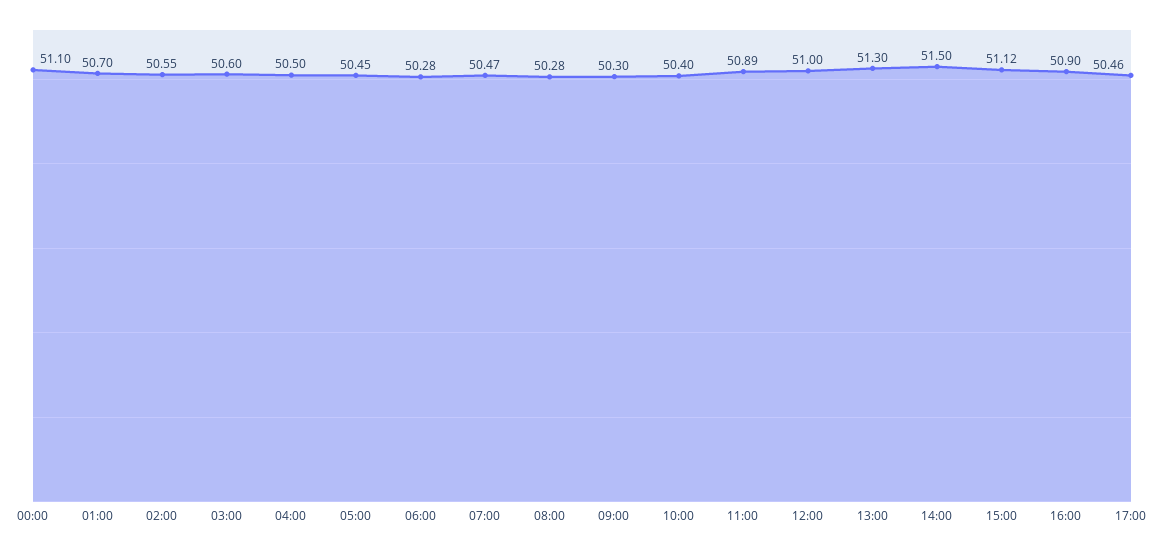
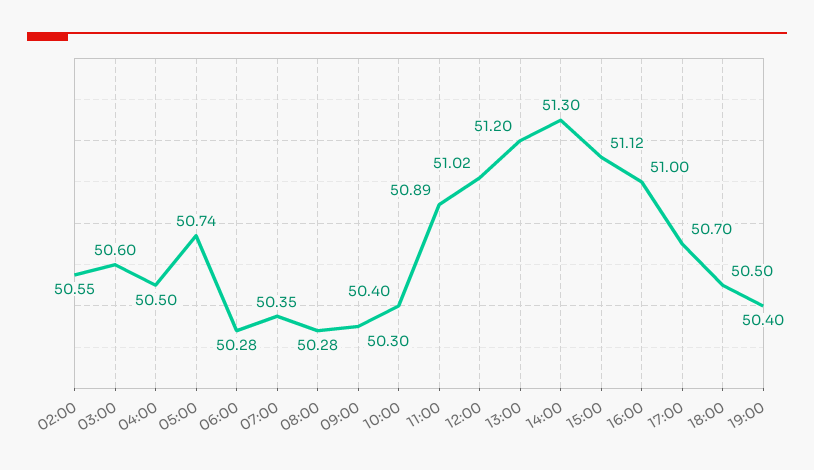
00:00: 51.1 -> none
01:00: 50.7 -> none
05:00: 50.45 -> 50.74
07:00: 50.47 -> 50.35
12:00: 51 -> 51.02
13:00: 51.3 -> 51.2
14:00: 51.5 -> 51.3
16:00: 50.9 -> 51
17:00: 50.46 -> 50.7
18:00: none -> 50.5
19:00: none -> 50.4

